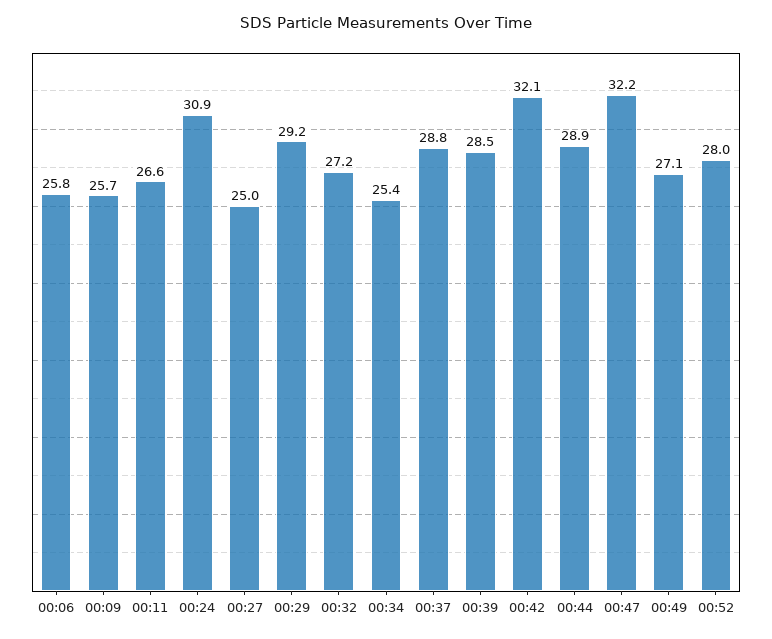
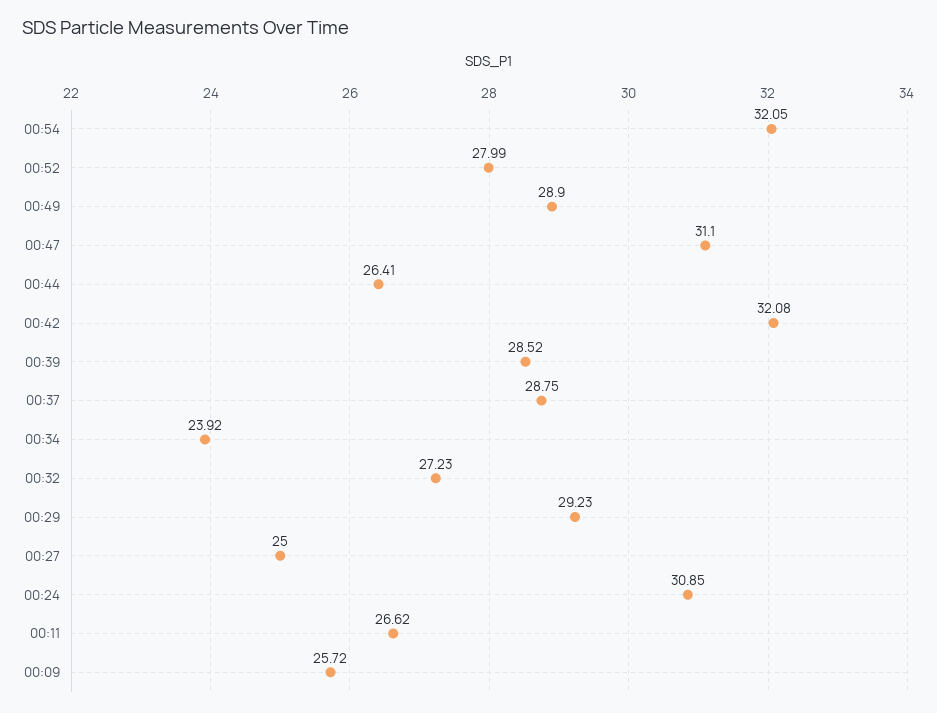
00:06: 25.8 -> none
00:34: 25.4 -> 23.92
00:44: 28.9 -> 26.41
00:47: 32.2 -> 31.1
00:49: 27.1 -> 28.9
00:54: none -> 32.05

